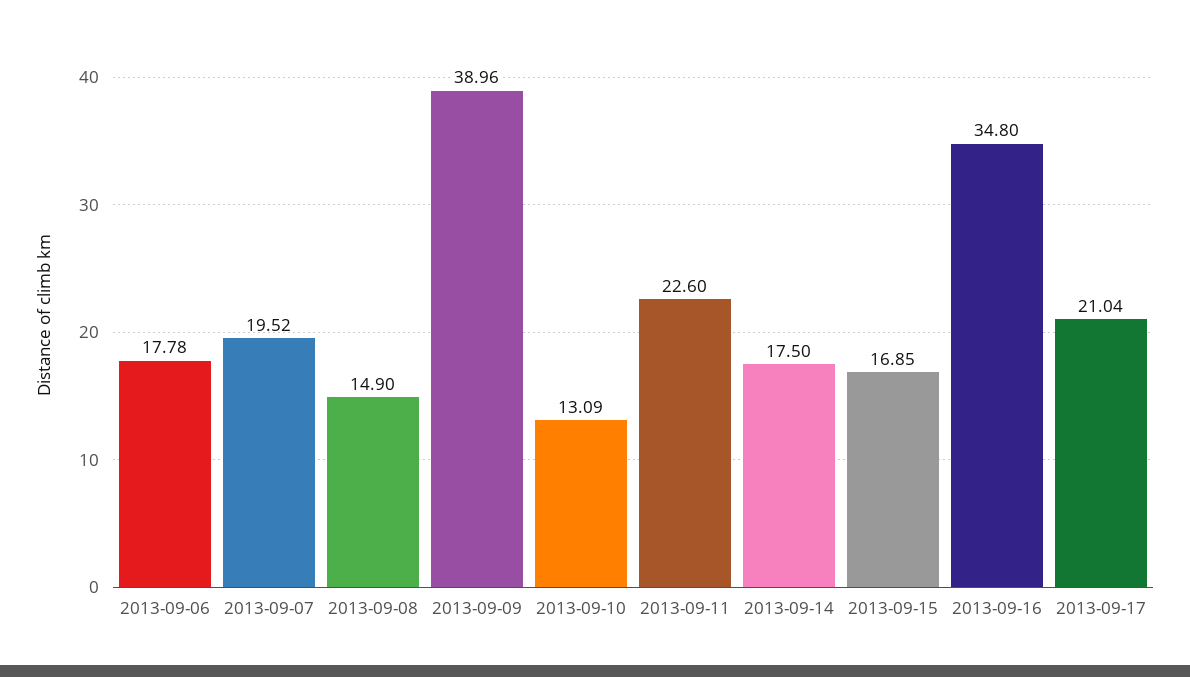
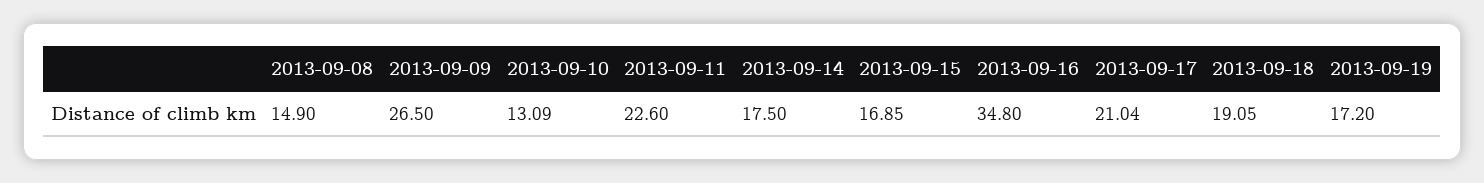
2013-09-06: 17.78 -> none
2013-09-07: 19.52 -> none
2013-09-09: 38.96 -> 26.5
2013-09-18: none -> 19.05
2013-09-19: none -> 17.2

